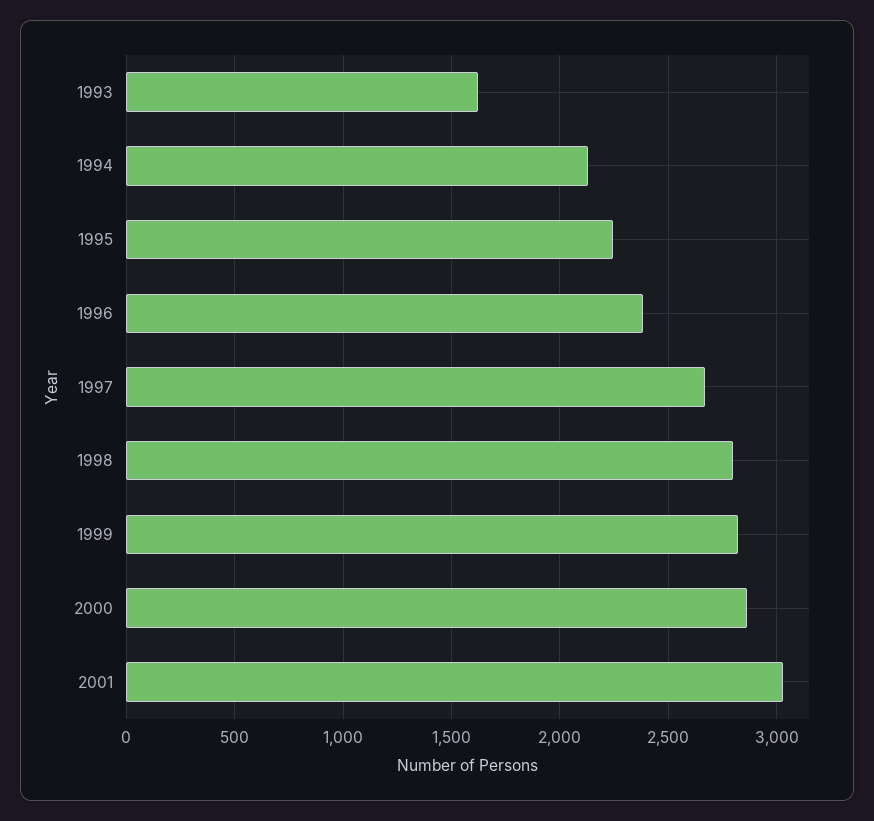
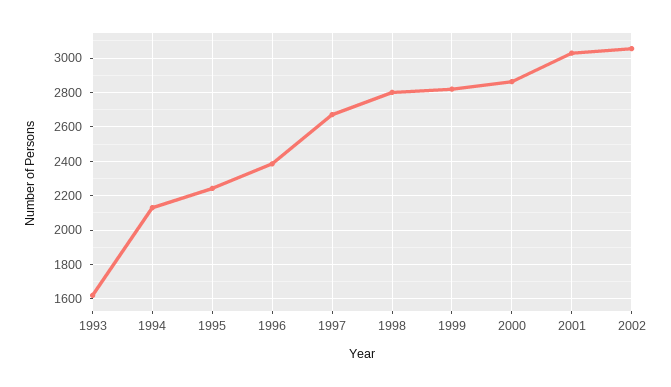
2002: none -> 3050

